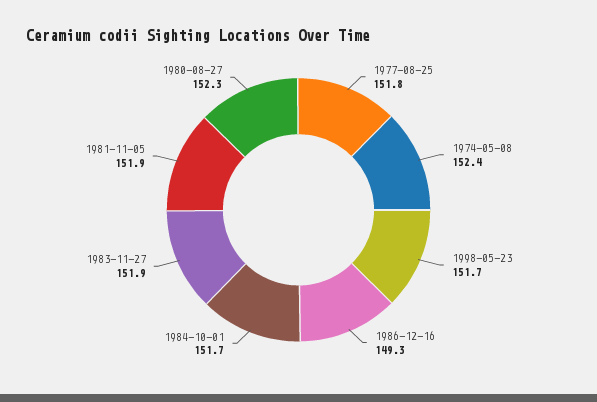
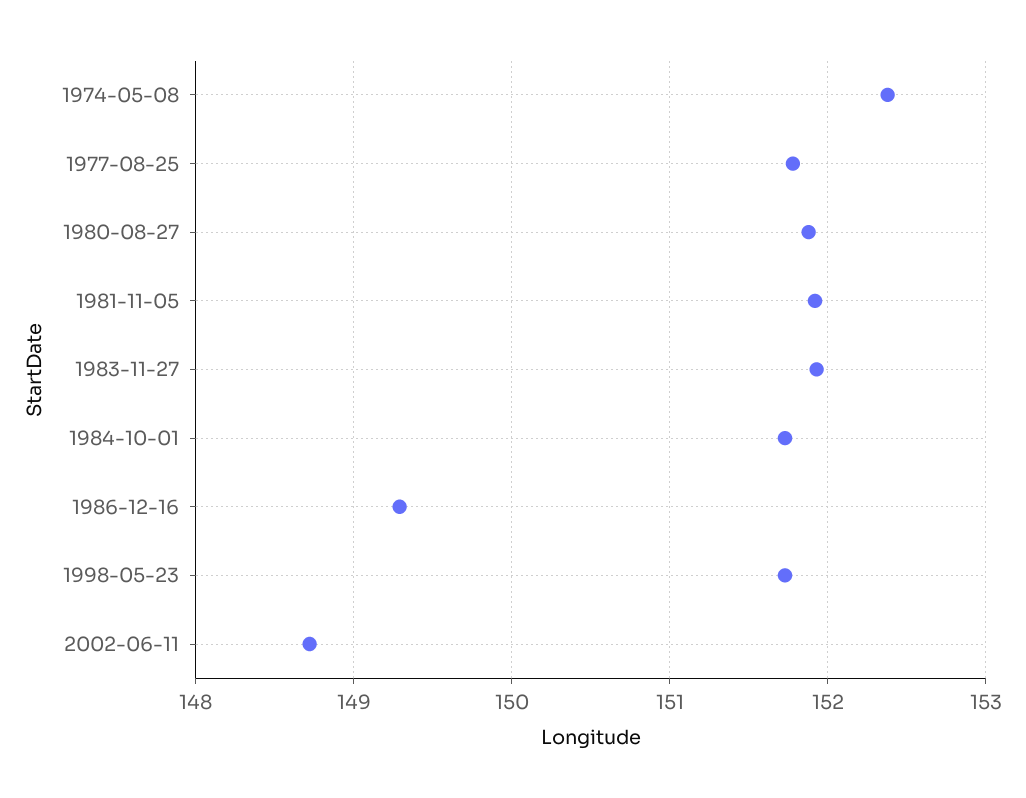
1980-08-27: 152.3 -> 151.9
2002-06-11: none -> 148.7

